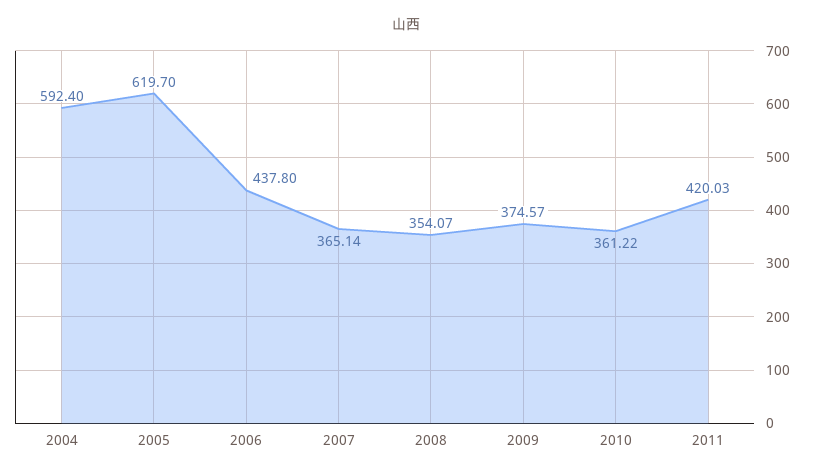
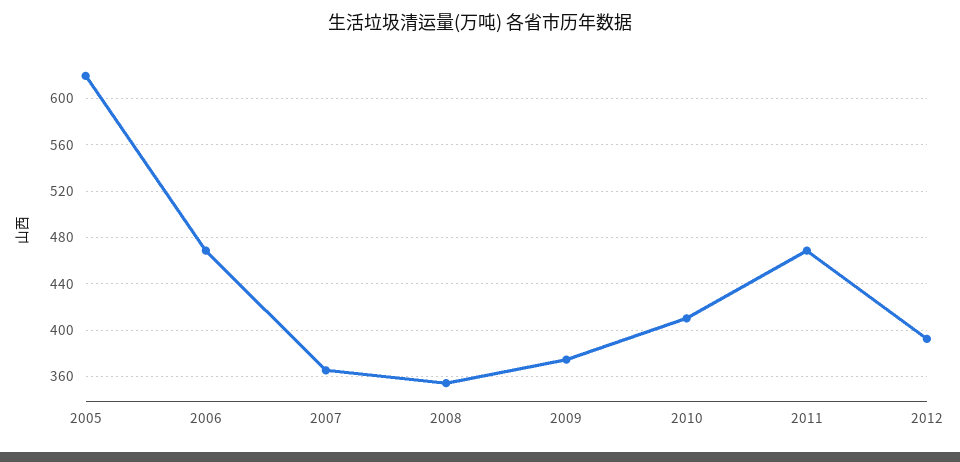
2004: 592.4 -> none
2006: 437.8 -> 470
2010: 361.22 -> 410
2011: 420.03 -> 470
2012: none -> 390

